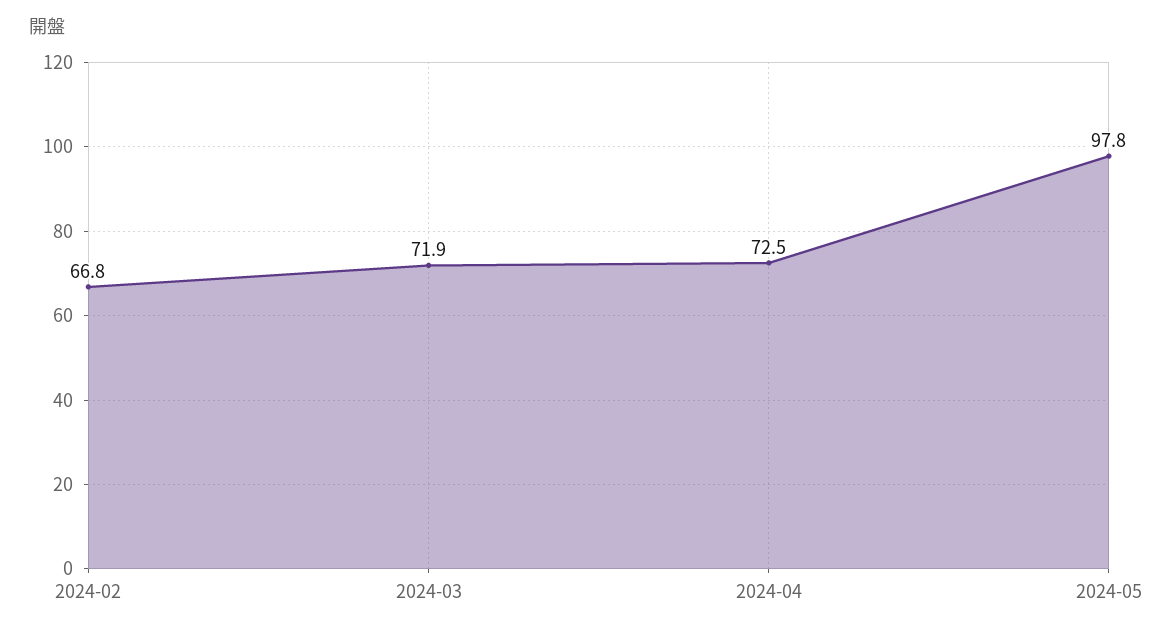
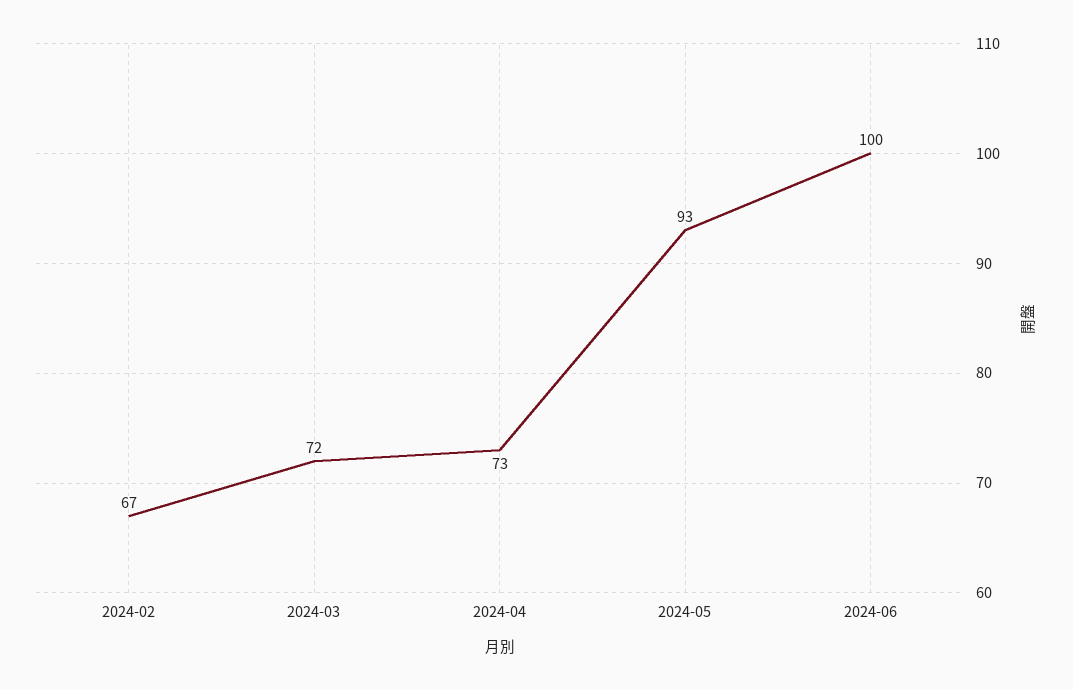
2024-05: 97.8 -> 93
2024-06: none -> 100

